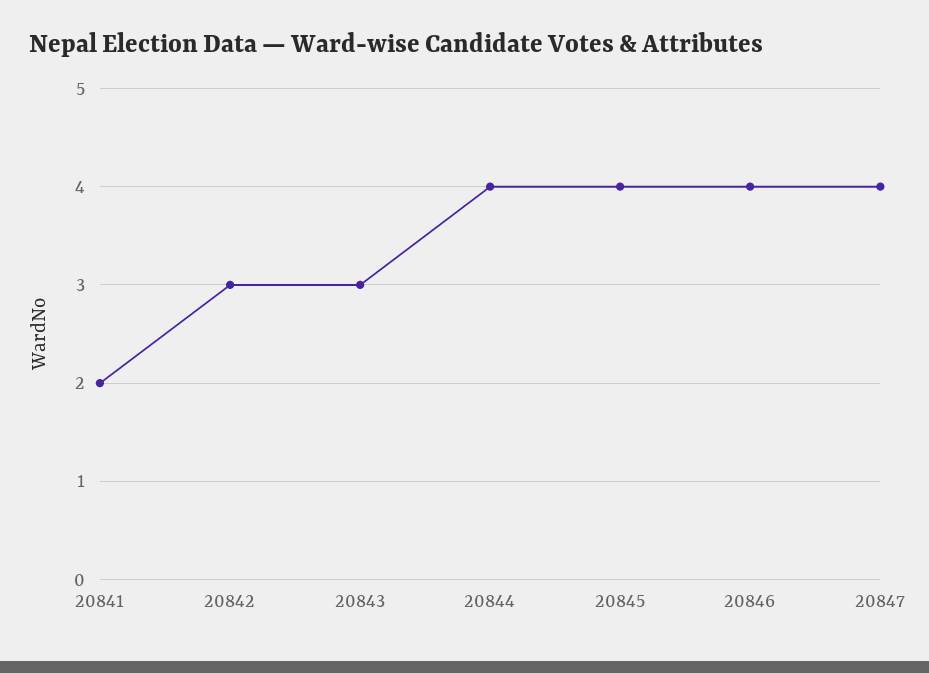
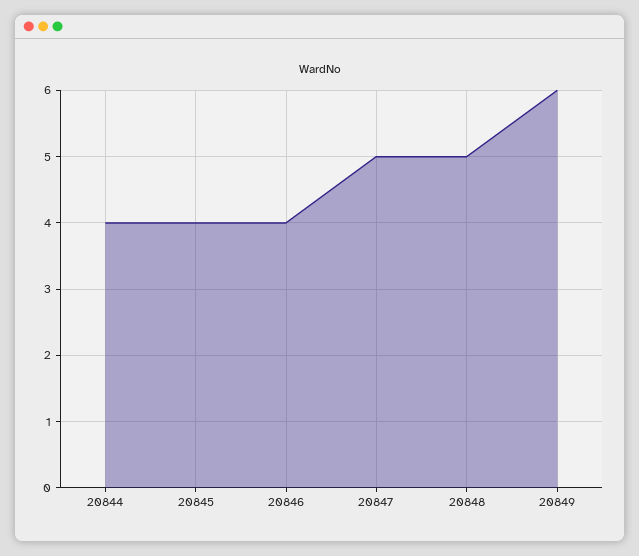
20841: 2 -> none
20842: 3 -> none
20843: 3 -> none
20847: 4 -> 5
20848: none -> 5
20849: none -> 6

